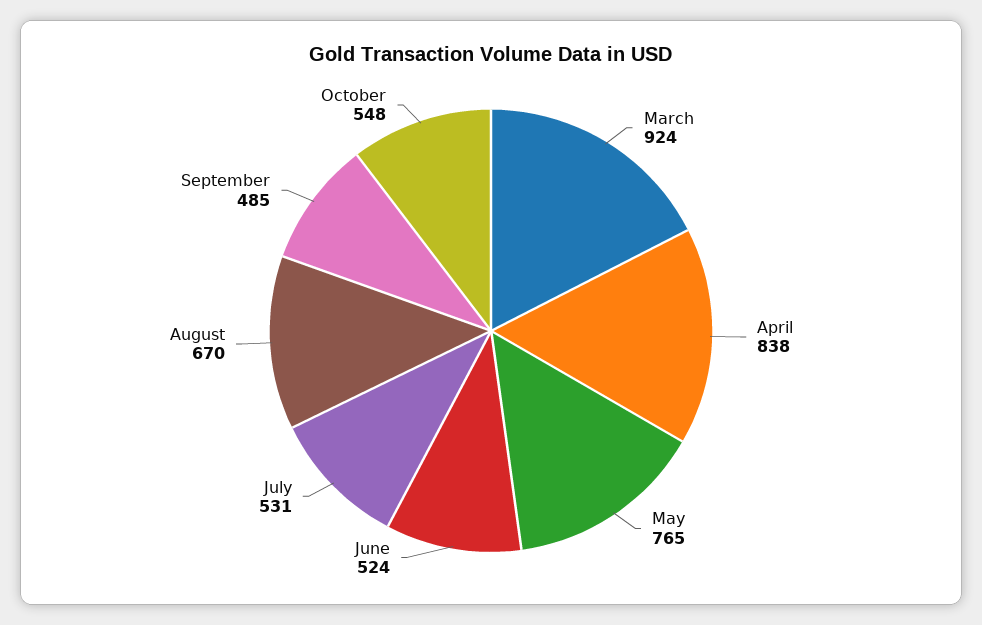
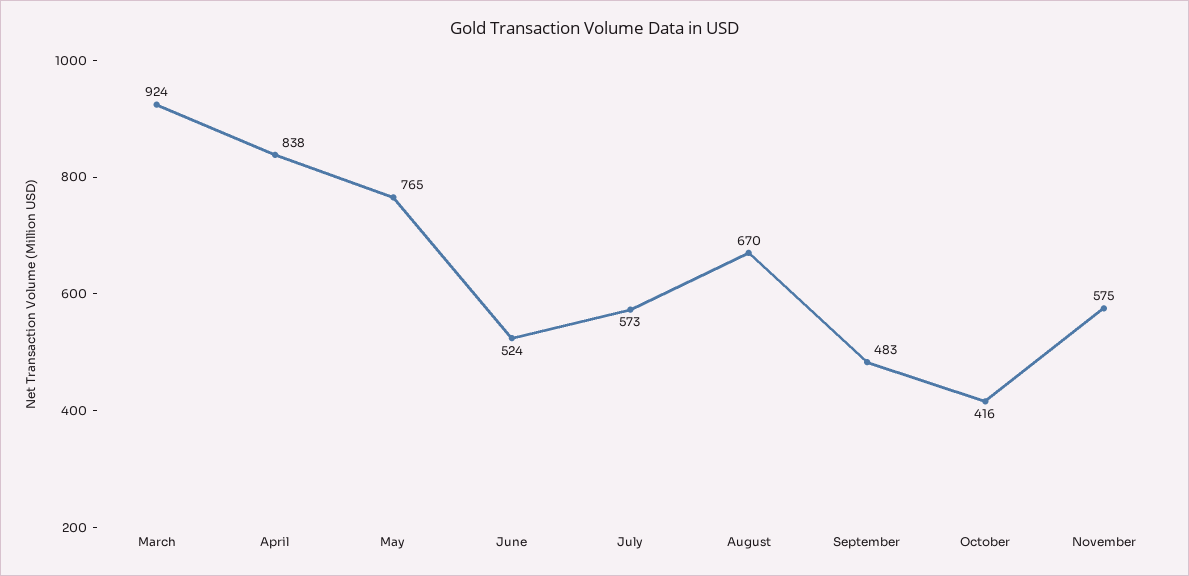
July: 531 -> 573
September: 485 -> 483
October: 548 -> 416
November: none -> 575

